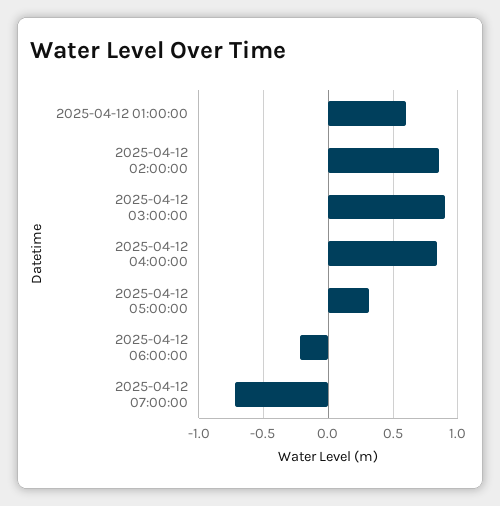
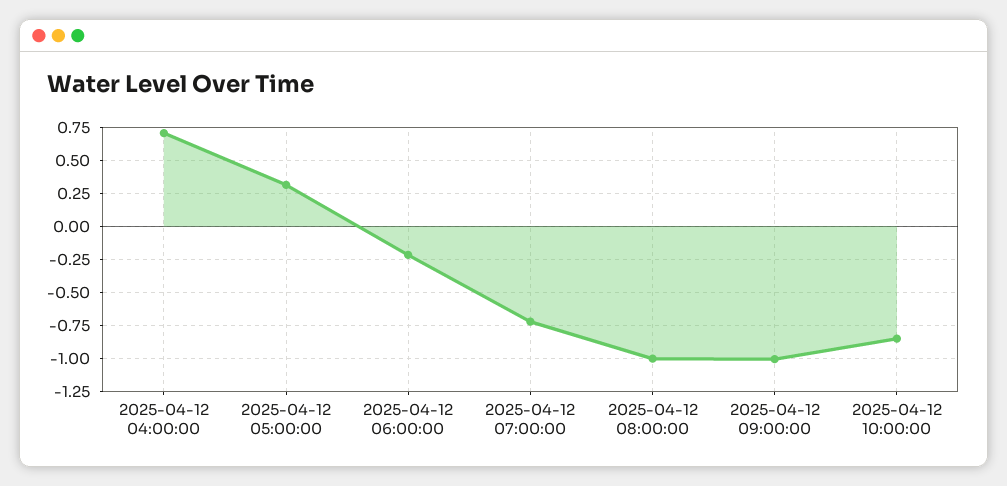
2025-04-12 01:00:00: 0.6 -> none
2025-04-12 02:00:00: 0.85 -> none
2025-04-12 03:00:00: 0.9 -> none
2025-04-12 04:00:00: 0.85 -> 0.7
2025-04-12 08:00:00: none -> -1
2025-04-12 09:00:00: none -> -1
2025-04-12 10:00:00: none -> -0.85

